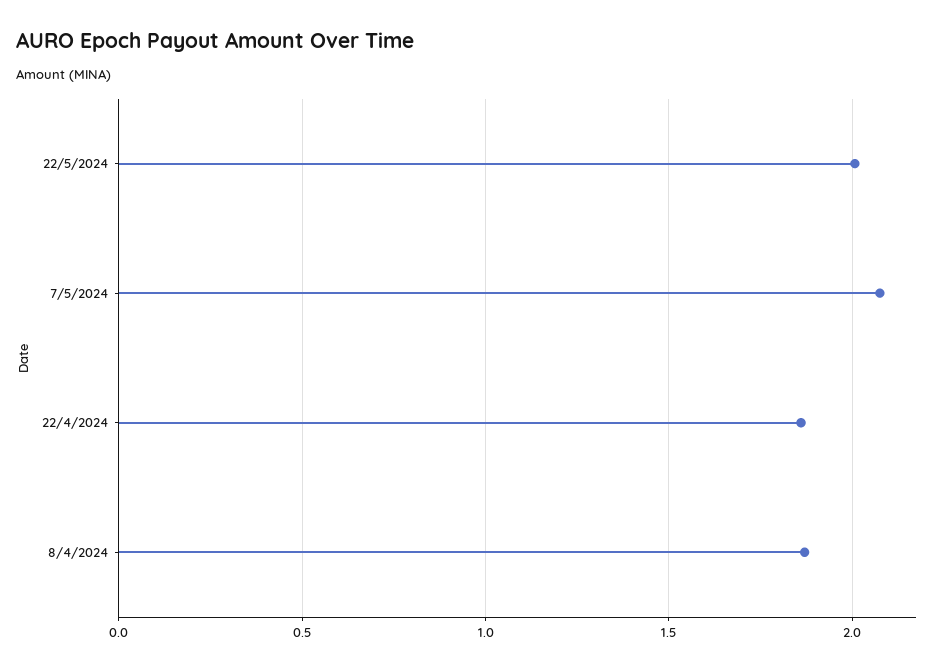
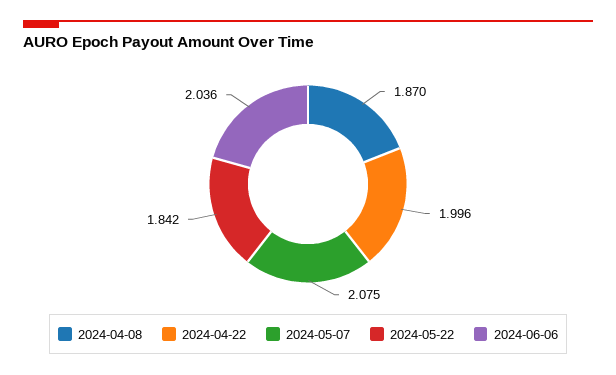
22/5/2024: 2 -> 1.842
22/4/2024: 1.85 -> 1.996
2024-06-06: none -> 2.036

